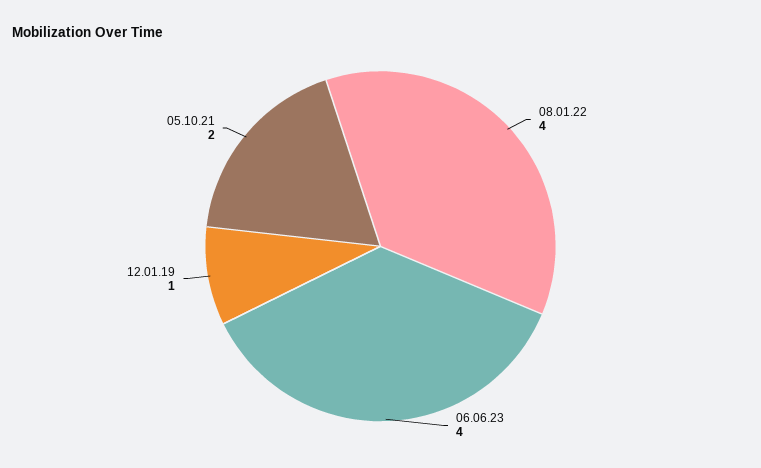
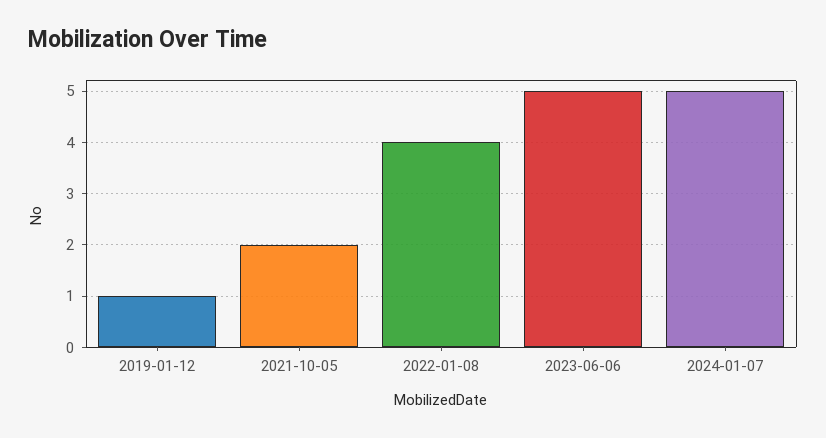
06.06.23: 4 -> 5
2024-01-07: none -> 5

